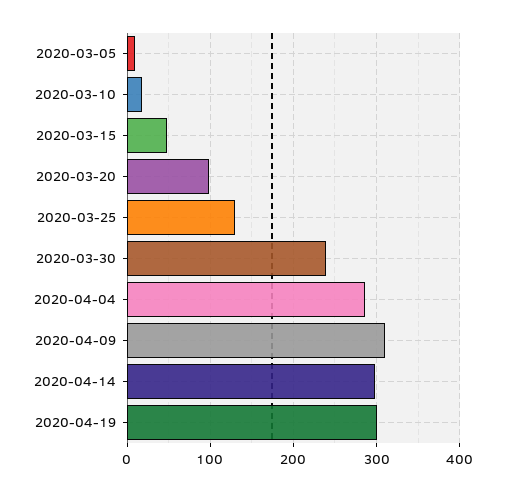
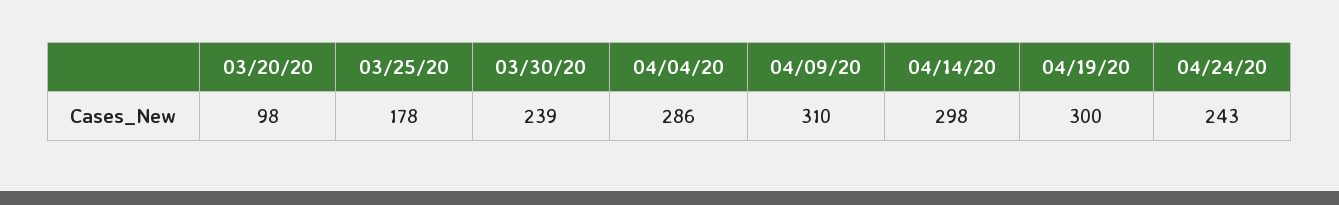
2020-03-05: 10 -> none
2020-03-10: 20 -> none
2020-03-15: 50 -> none
2020-03-25: 130 -> 178
04/24/20: none -> 243

